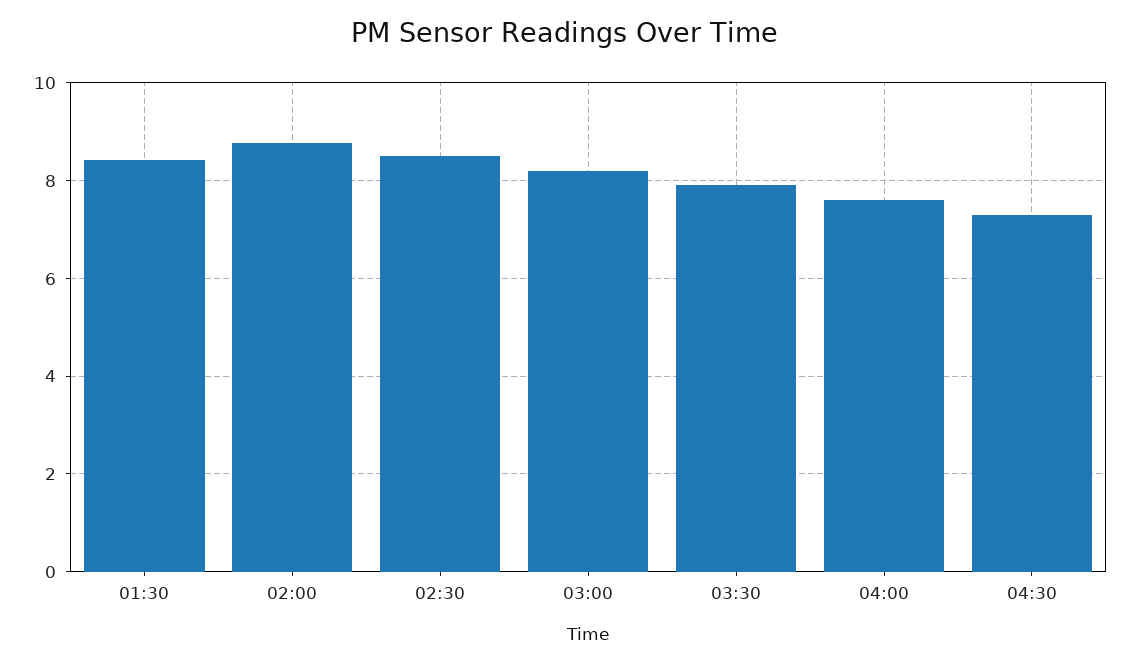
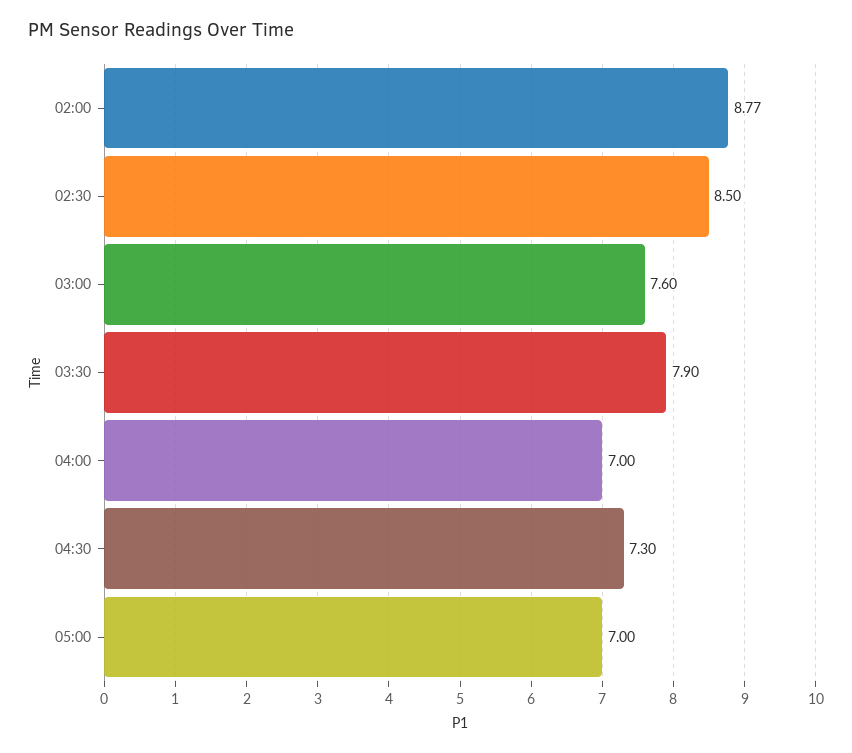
01:30: 8.4 -> none
03:00: 8.2 -> 7.6
04:00: 7.6 -> 7
05:00: none -> 7

